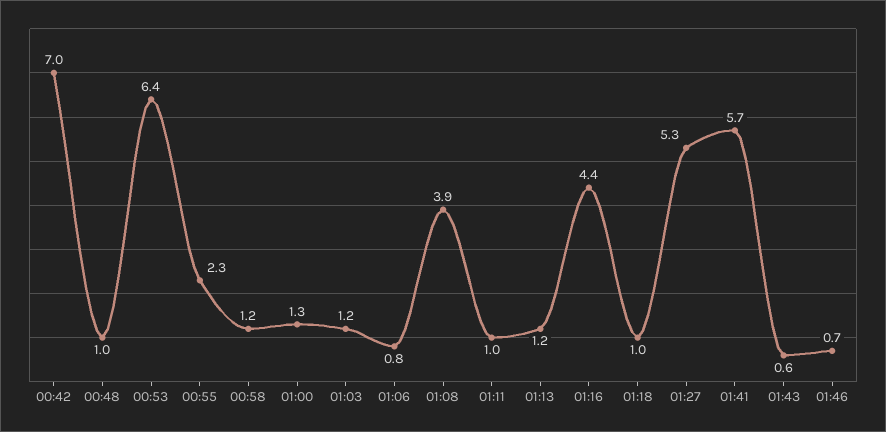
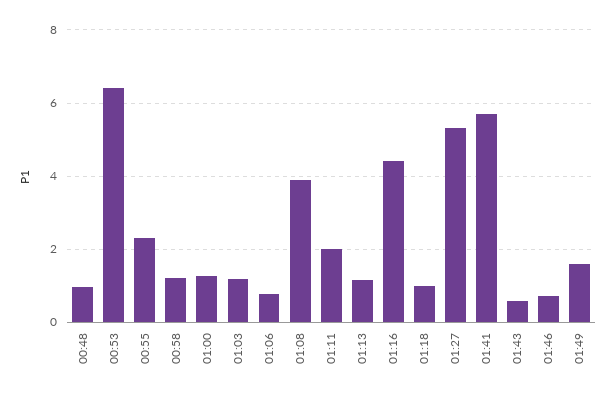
00:42: 7 -> none
01:11: 1 -> 2
01:49: none -> 1.6

